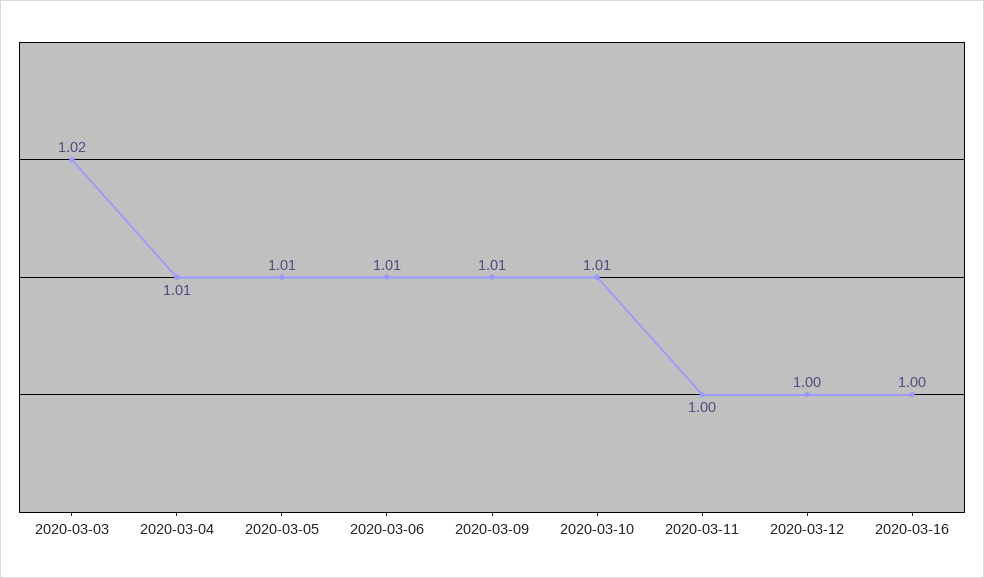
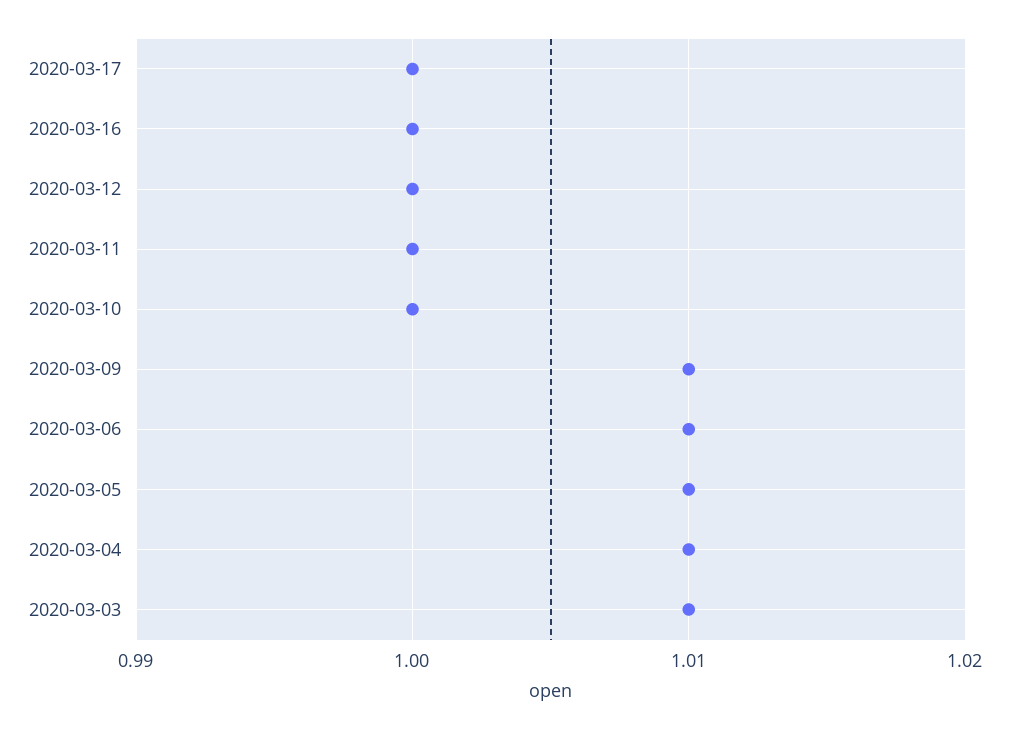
2020-03-03: 1.02 -> 1.01
2020-03-10: 1.01 -> 1
2020-03-17: none -> 1

